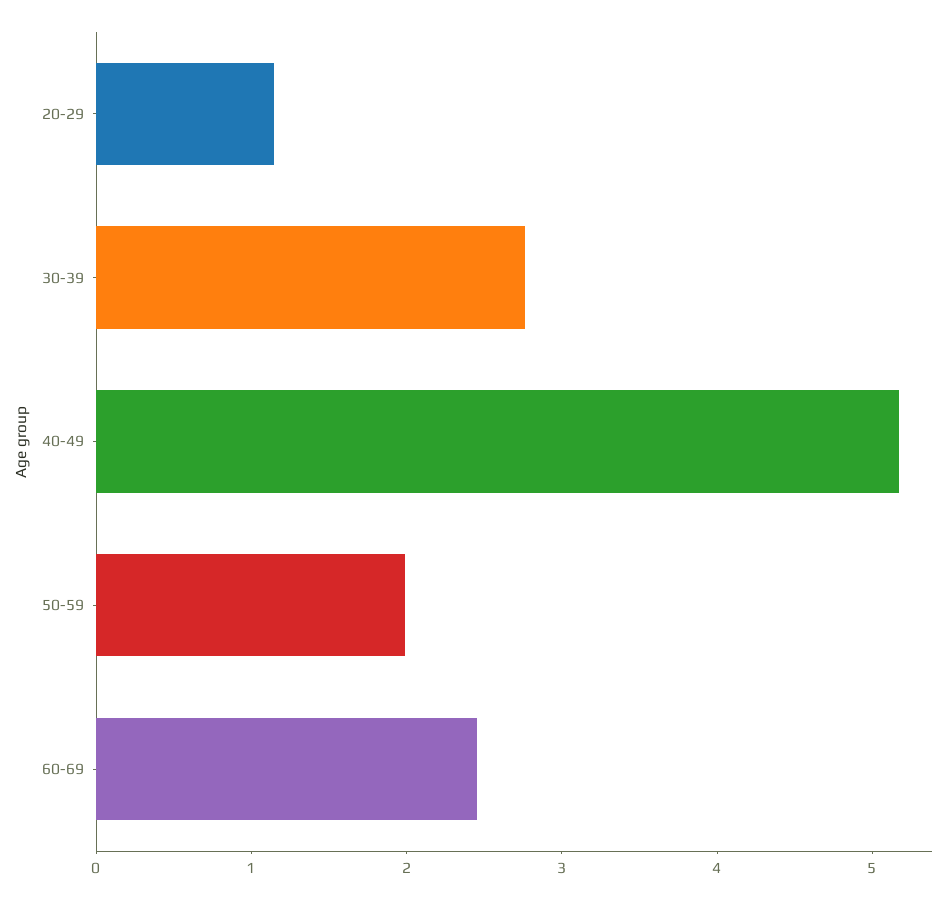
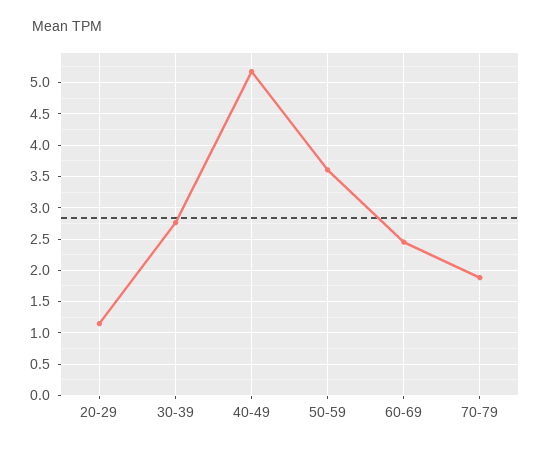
50-59: 2 -> 3.6
70-79: none -> 1.9

